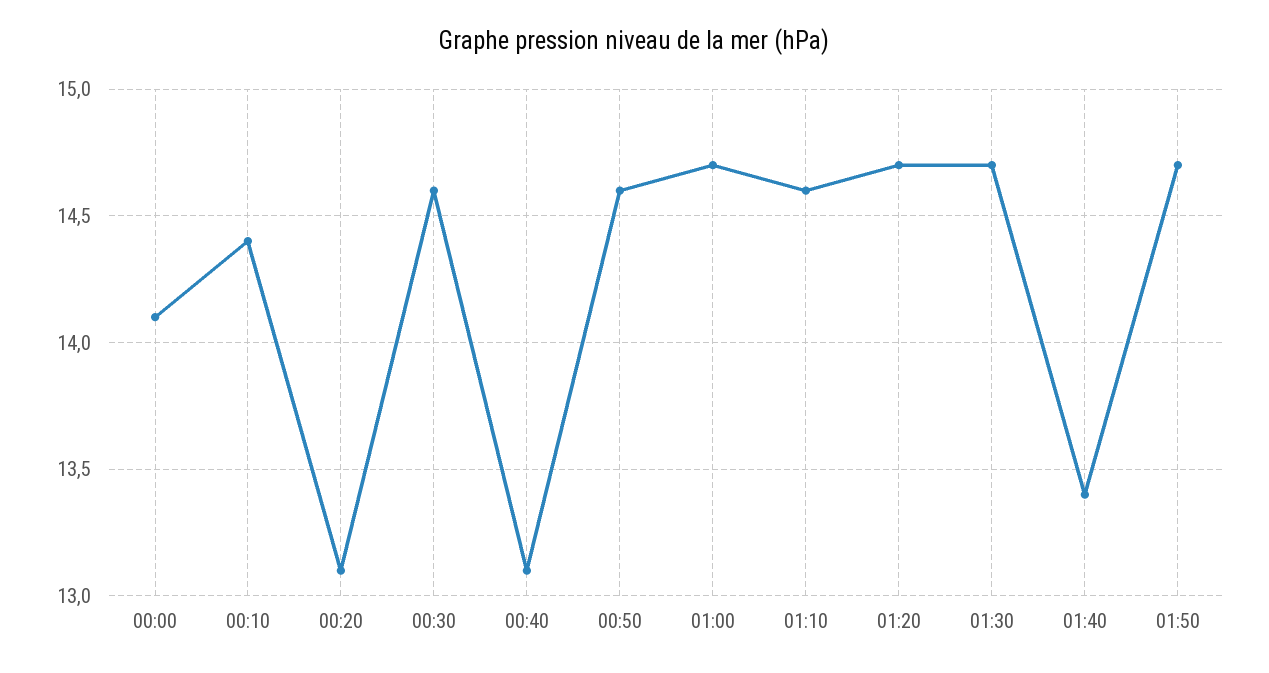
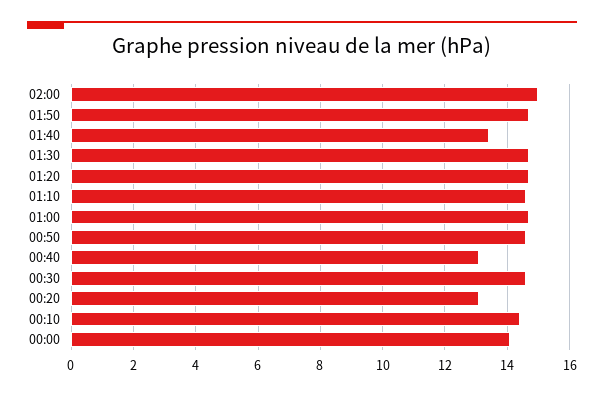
02:00: none -> 15

